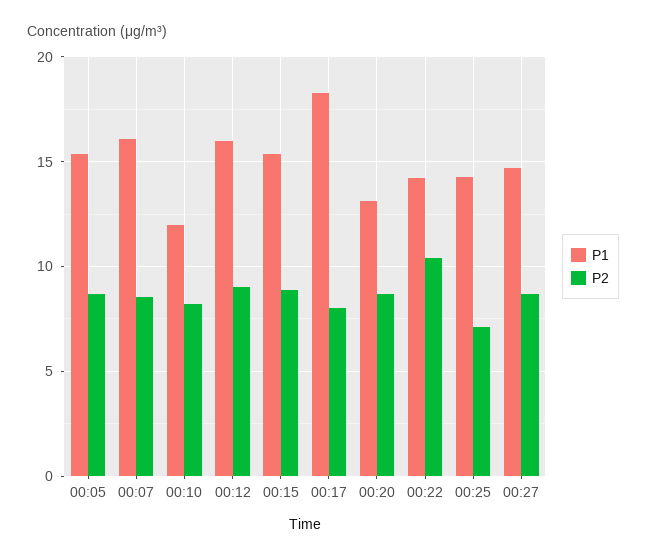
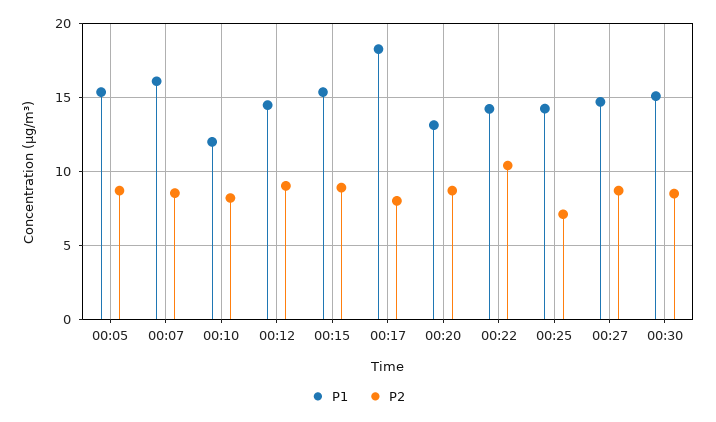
P1, 00:12: 16 -> 14.5
P1, 00:30: none -> 15
P2, 00:30: none -> 8.5

